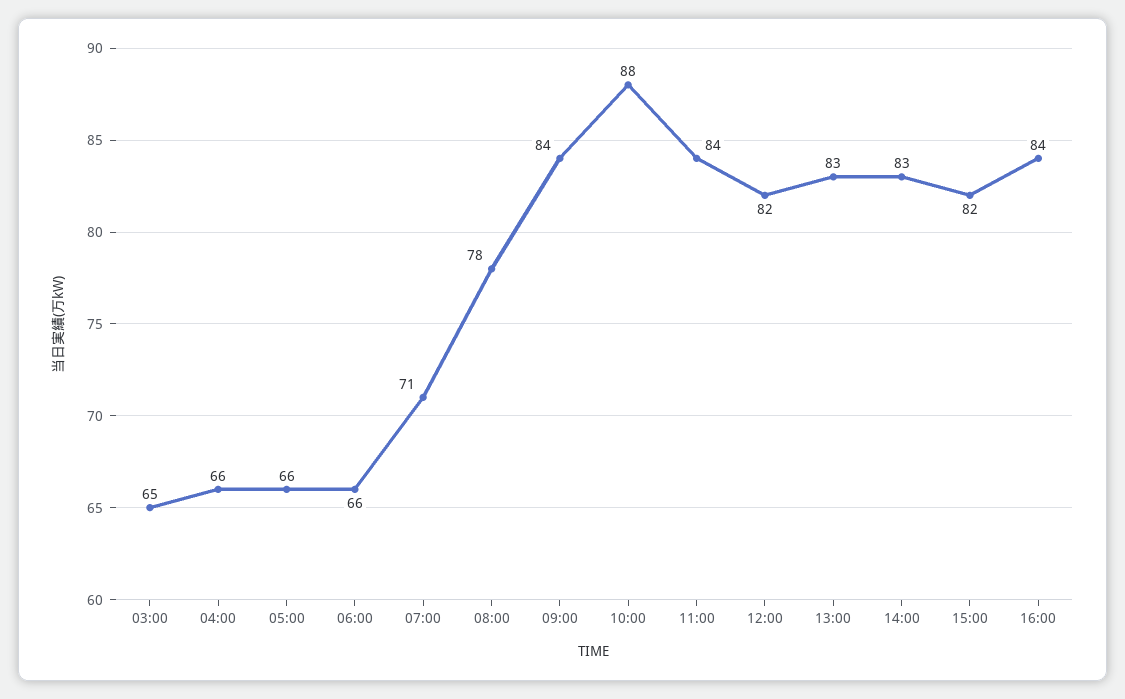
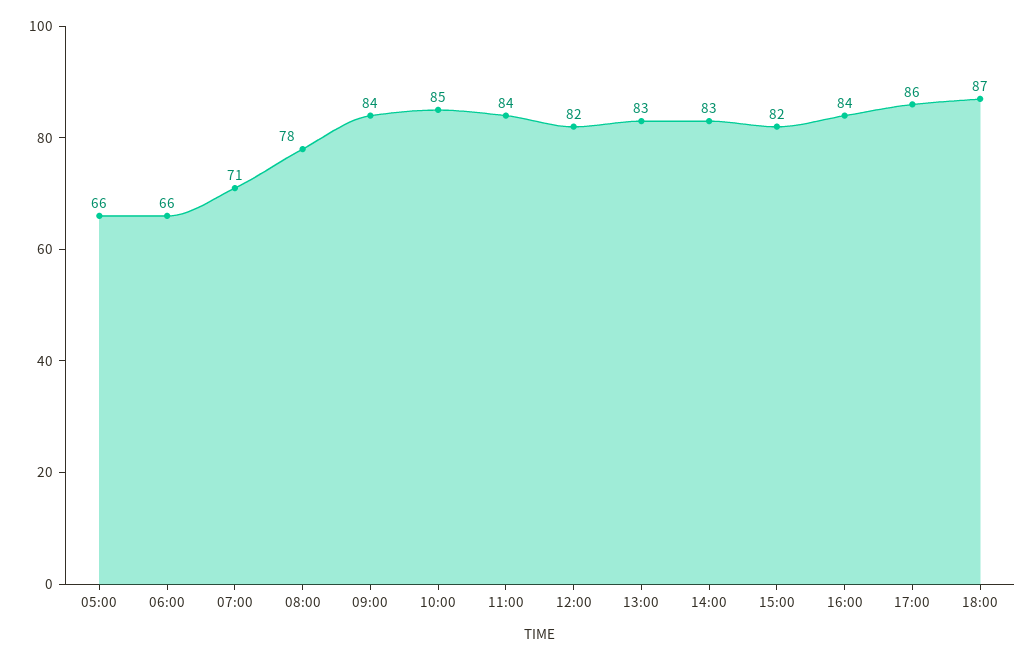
03:00: 65 -> none
04:00: 66 -> none
10:00: 88 -> 85
17:00: none -> 86
18:00: none -> 87

